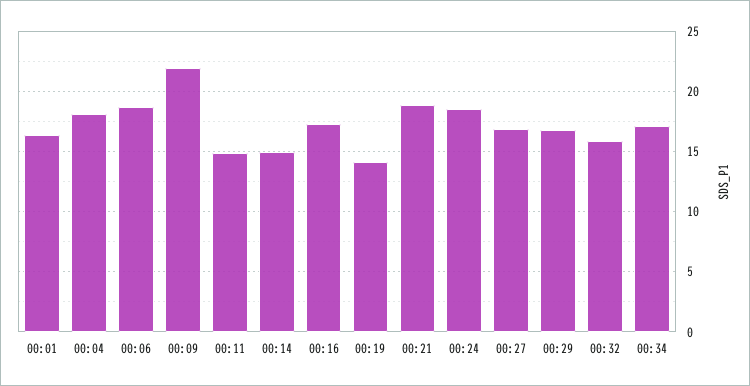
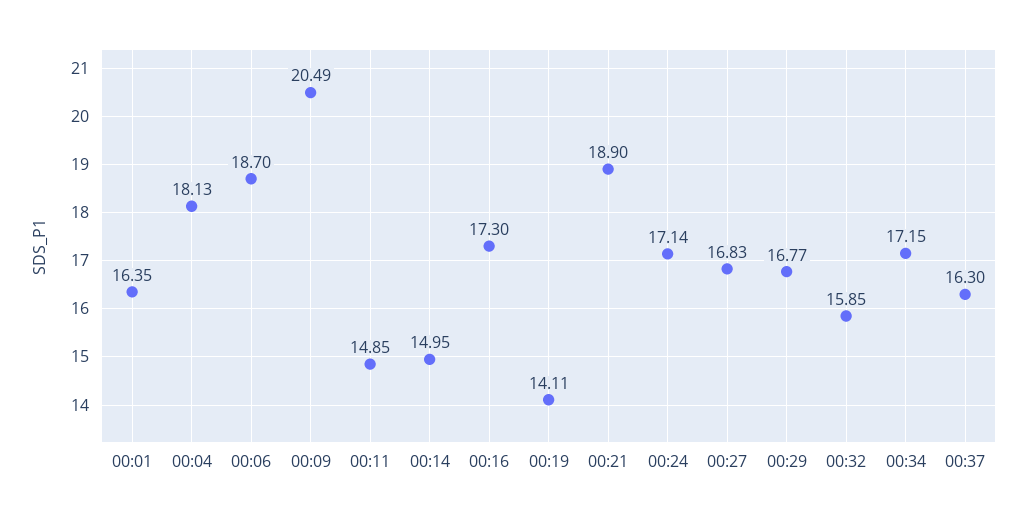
00:09: 22 -> 20.49
00:24: 18.5 -> 17.14
00:37: none -> 16.3

